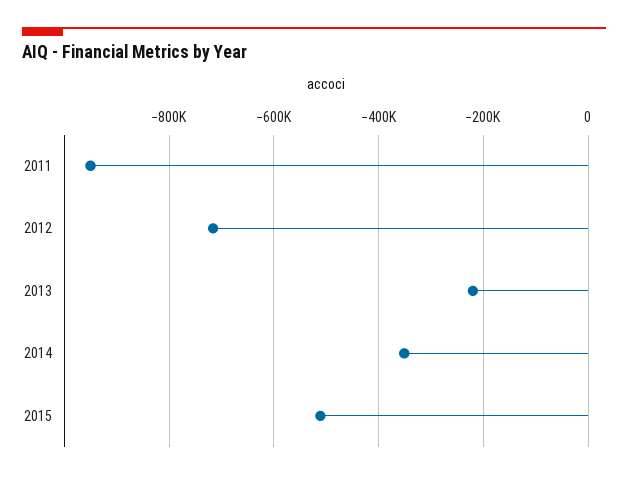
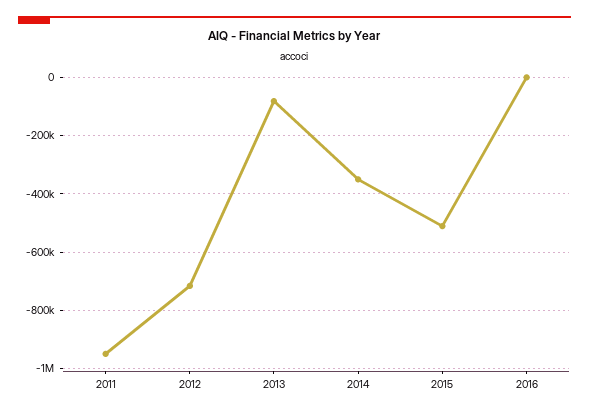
2013: -220000 -> -75000
2016: none -> 0

